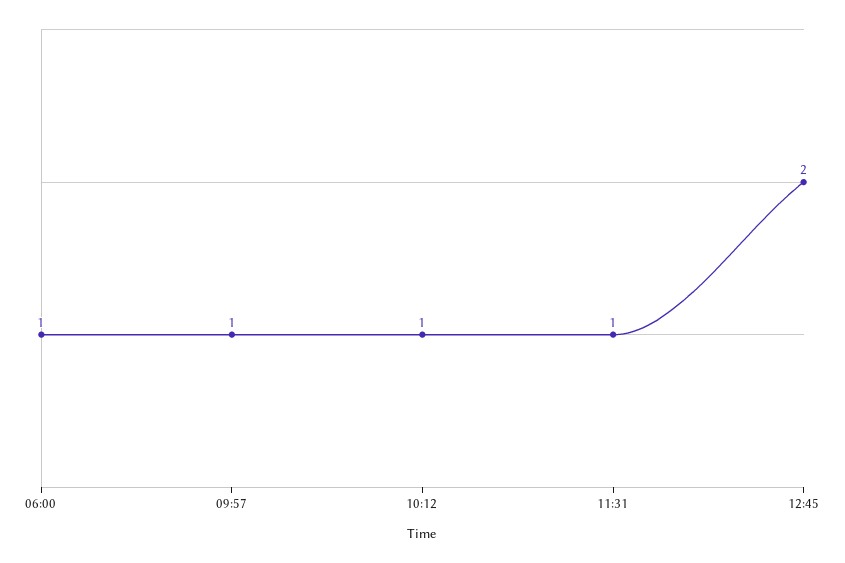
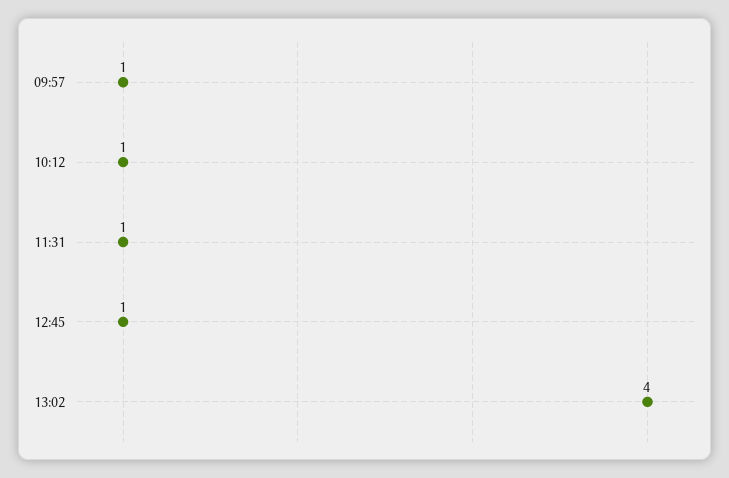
06:00: 1 -> none
12:45: 2 -> 1
13:02: none -> 4

